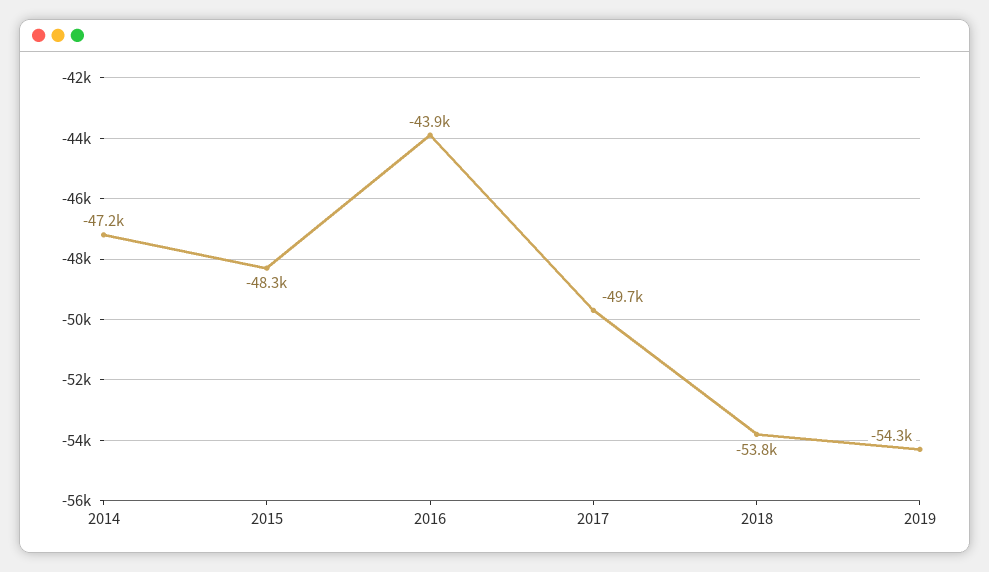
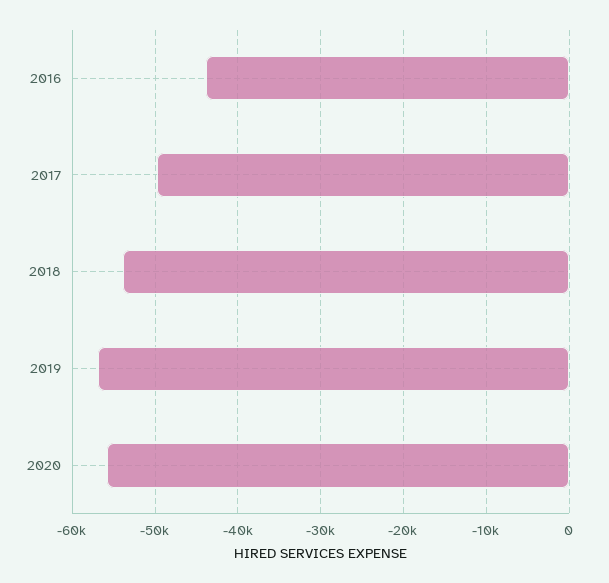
2014: -47200 -> none
2015: -48300 -> none
2019: -54300 -> -57000
2020: none -> -56000

